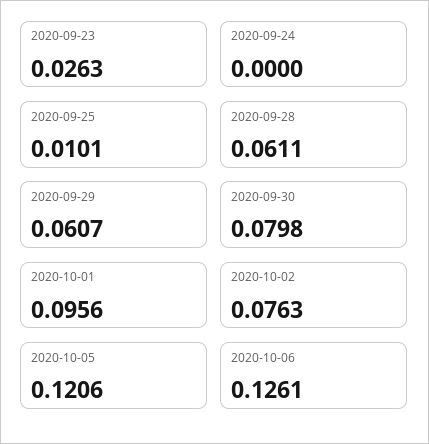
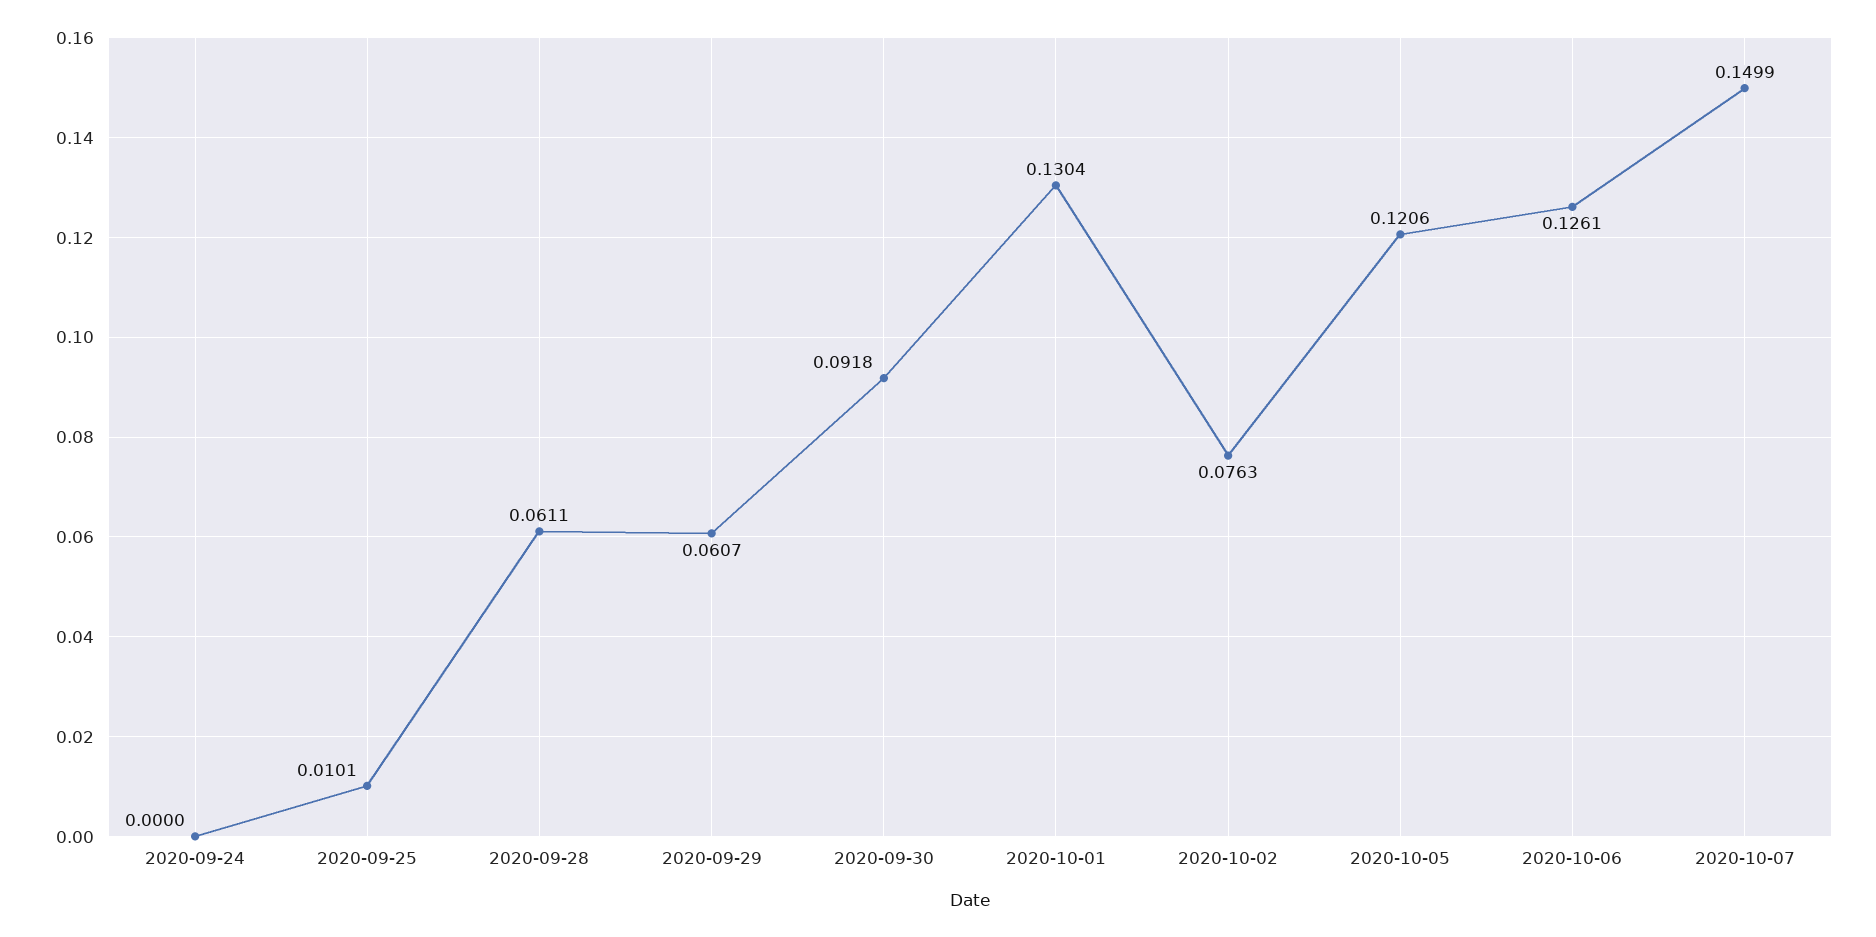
2020-09-23: 0.0263 -> none
2020-09-30: 0.0798 -> 0.0918
2020-10-01: 0.0956 -> 0.1304
2020-10-07: none -> 0.1499

